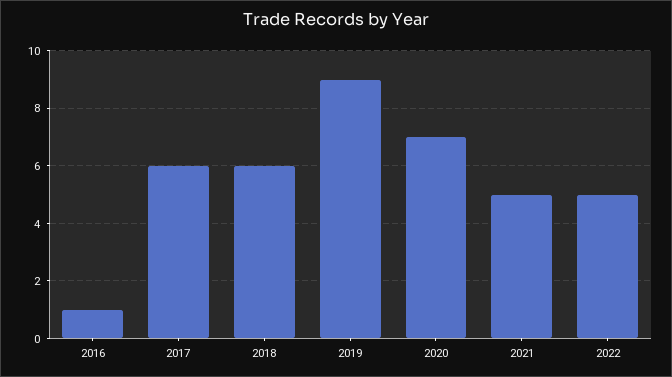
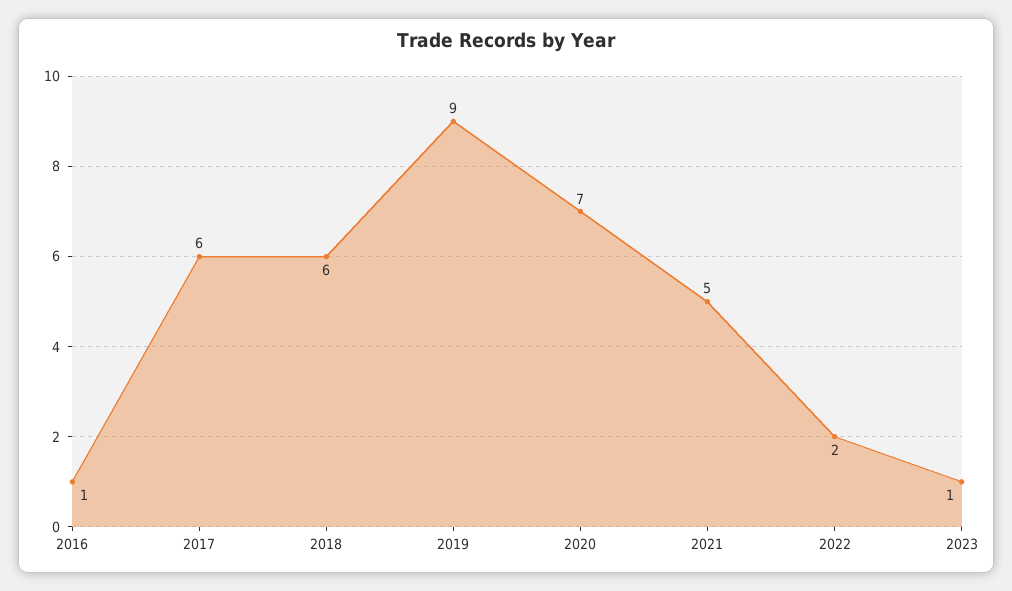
2022: 5 -> 2
2023: none -> 1

